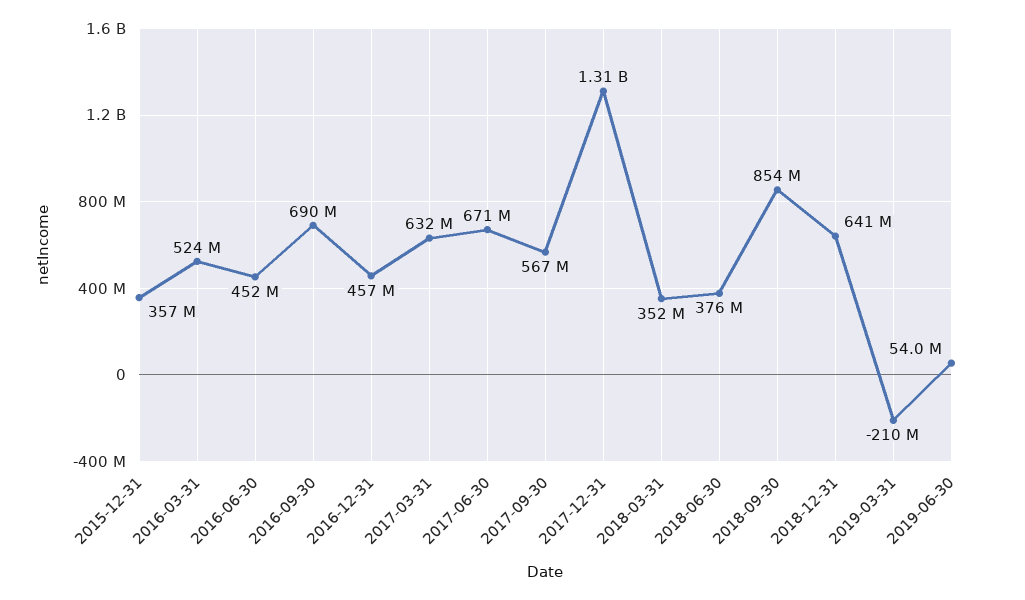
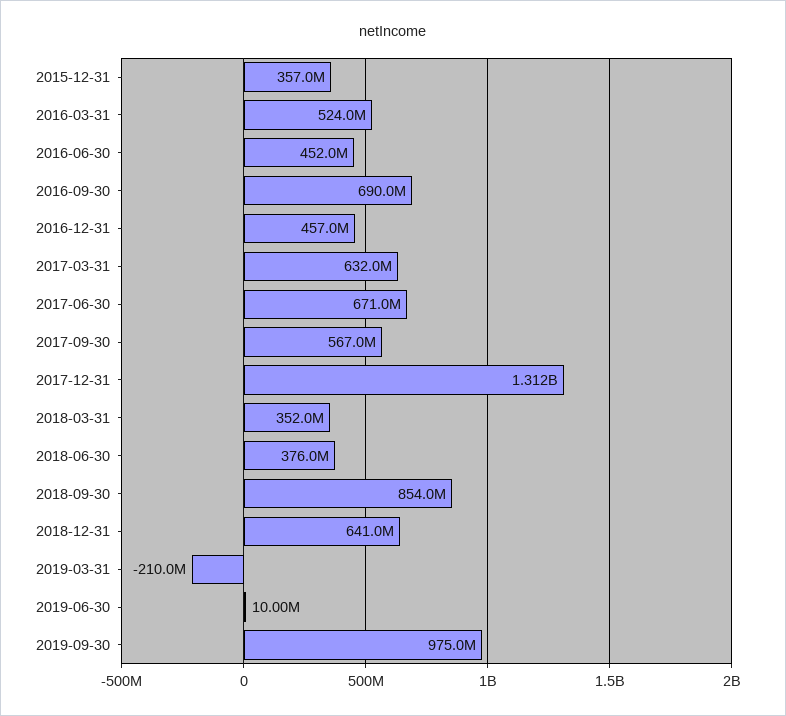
2019-06-30: 54000000 -> 10000000
2019-09-30: none -> 975000000

